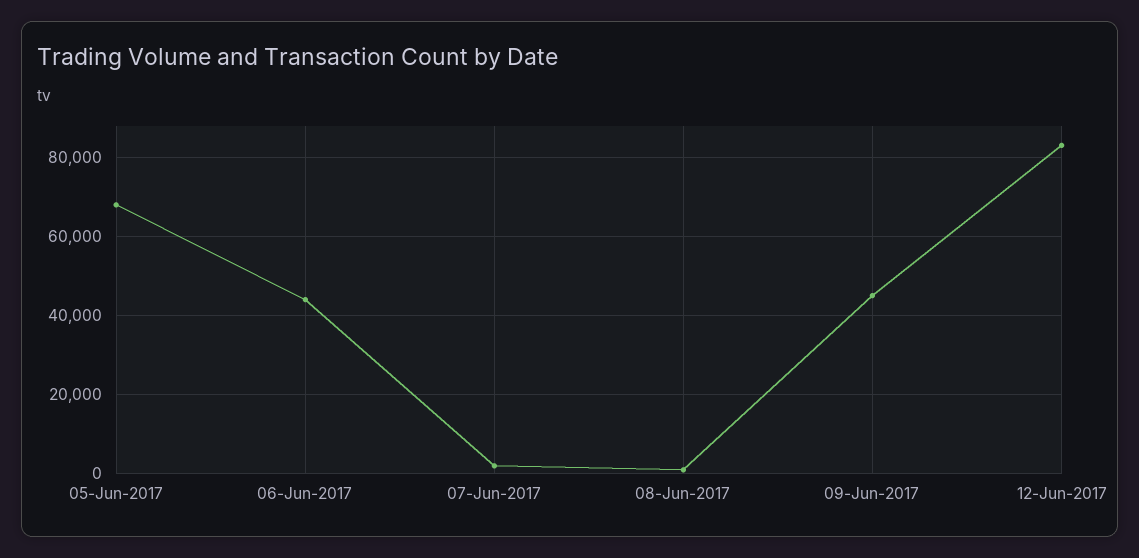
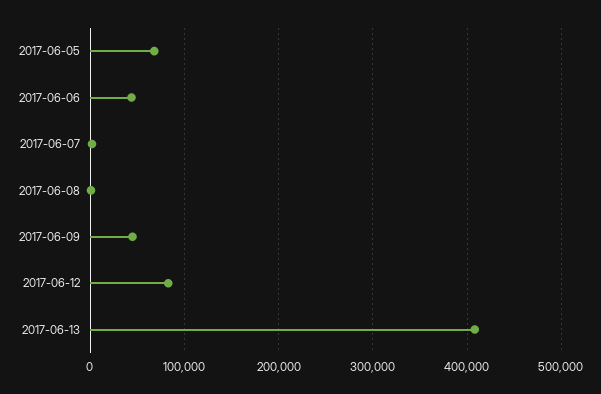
2017-06-13: none -> 410000

